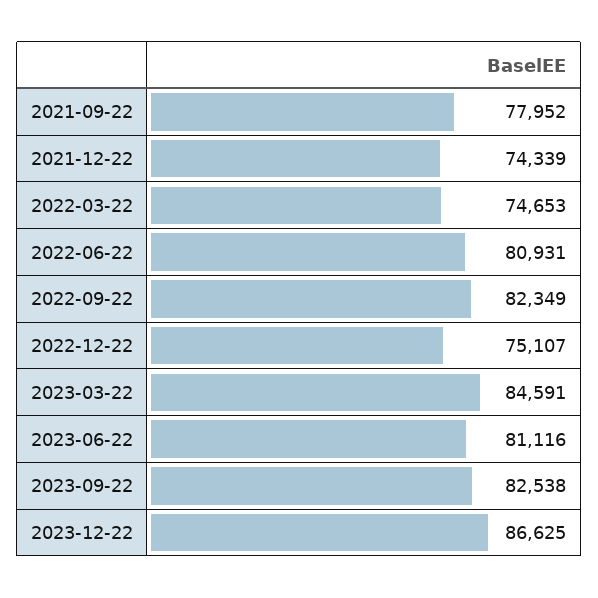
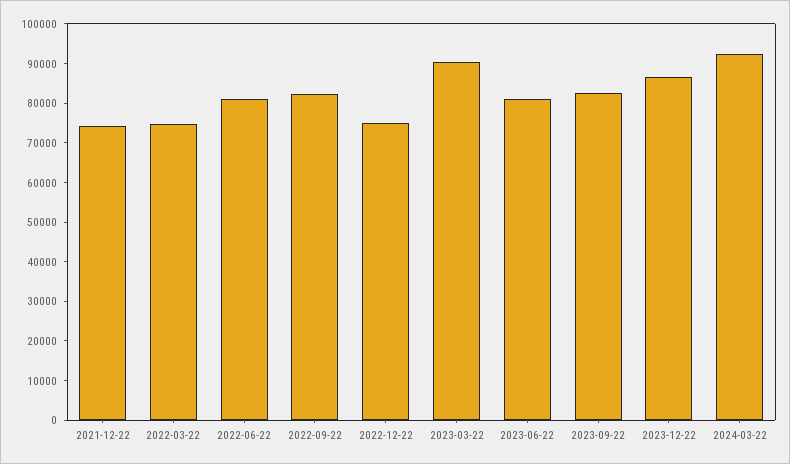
2021-09-22: 77952 -> none
2023-03-22: 84591 -> 90000
2024-03-22: none -> 92500

